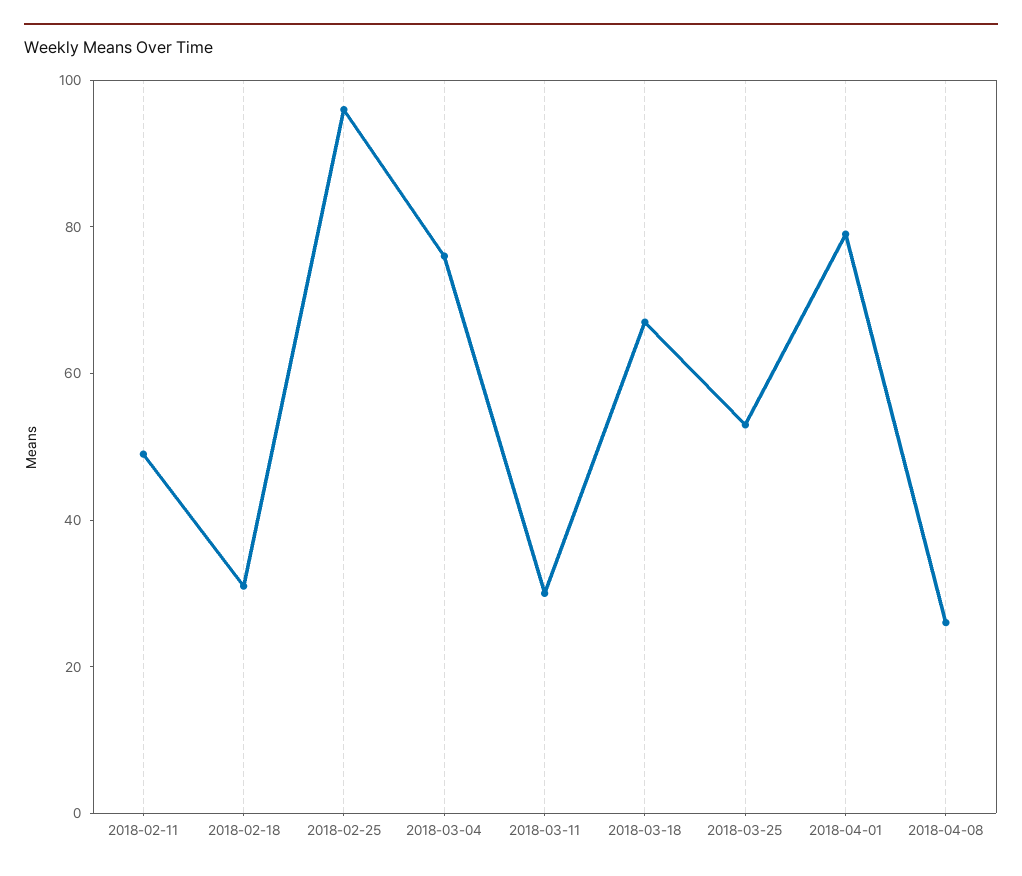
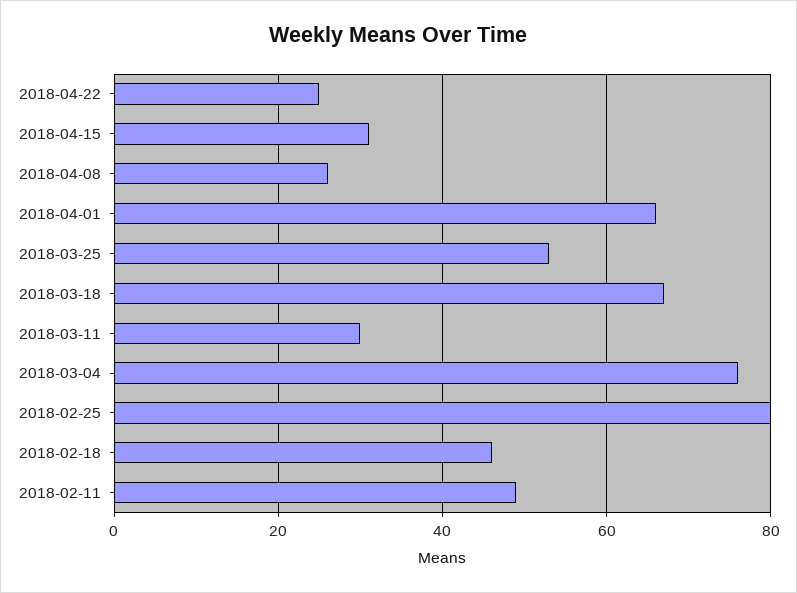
2018-02-18: 30 -> 45
2018-02-25: 95 -> 80
2018-04-01: 80 -> 65
2018-04-22: none -> 25
2018-04-15: none -> 30

